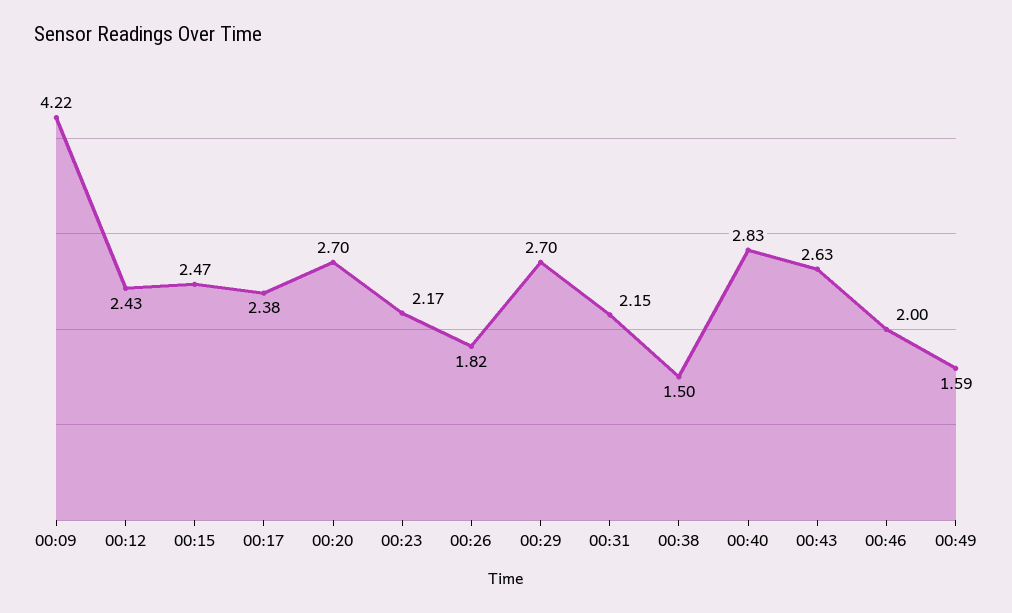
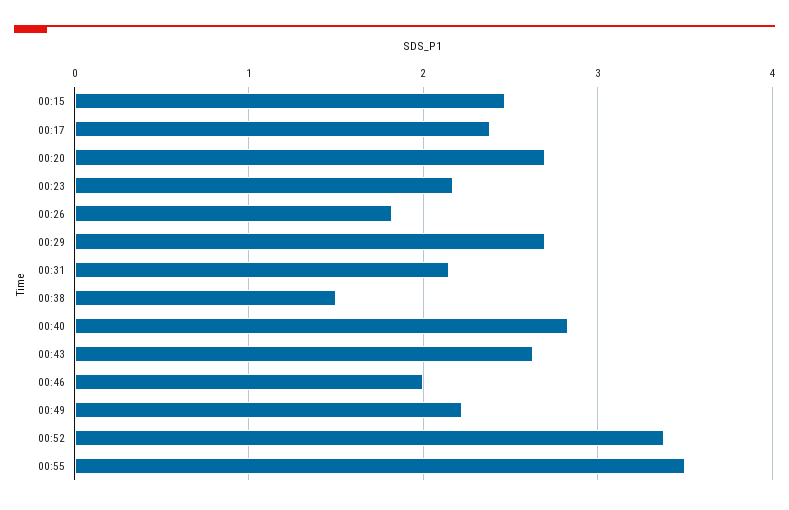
00:09: 4.22 -> none
00:12: 2.43 -> none
00:49: 1.59 -> 2.2
00:52: none -> 3.4
00:55: none -> 3.5

